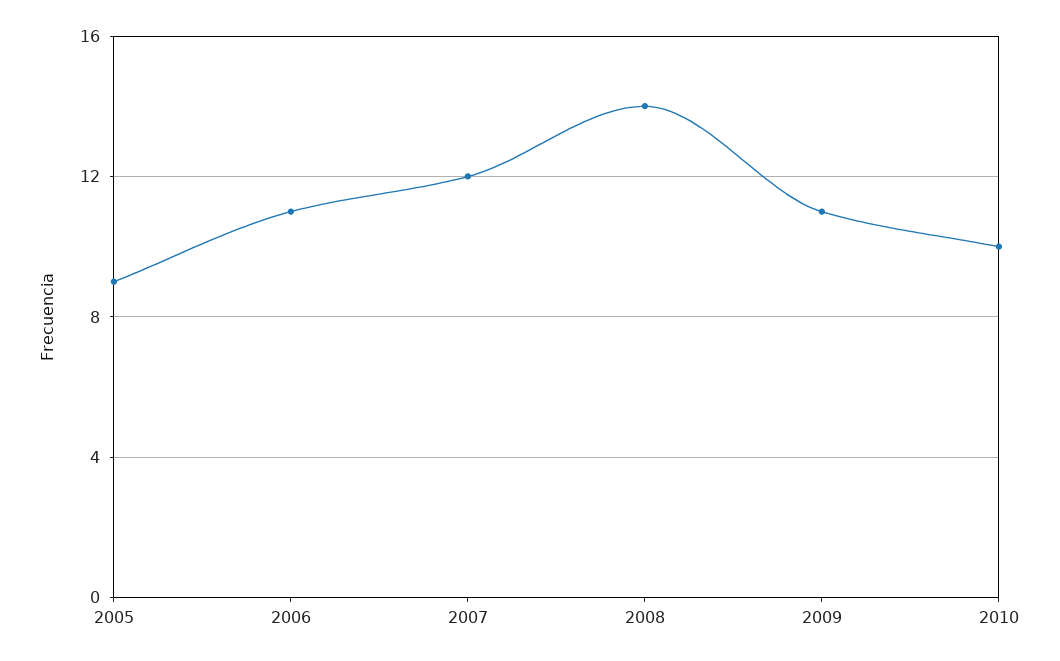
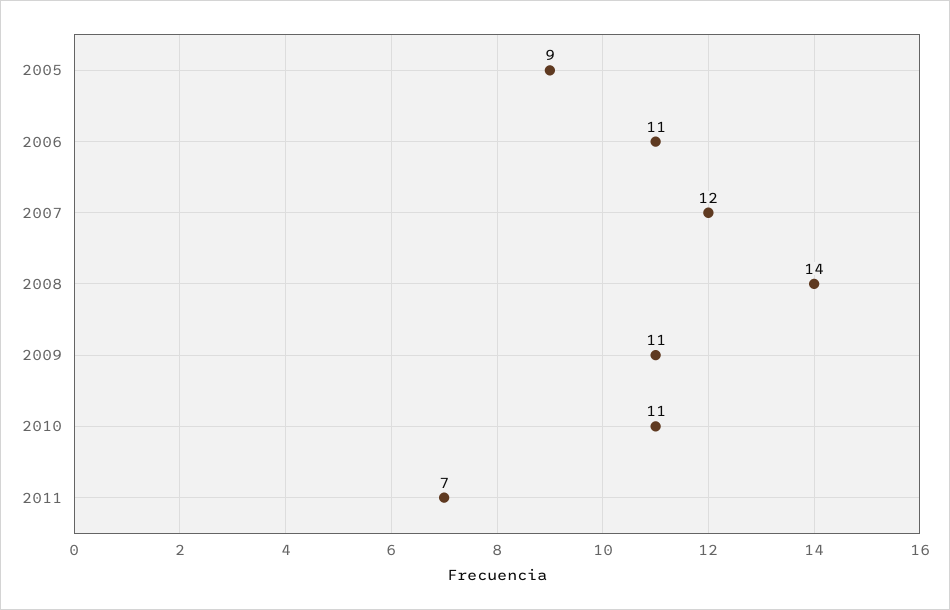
2010: 10 -> 11
2011: none -> 7

